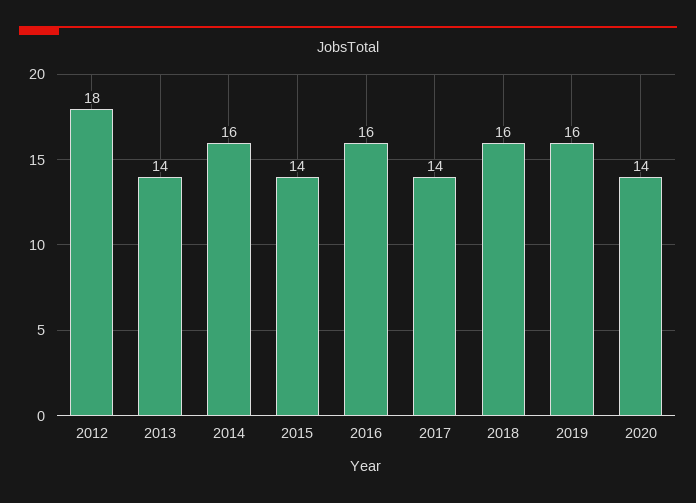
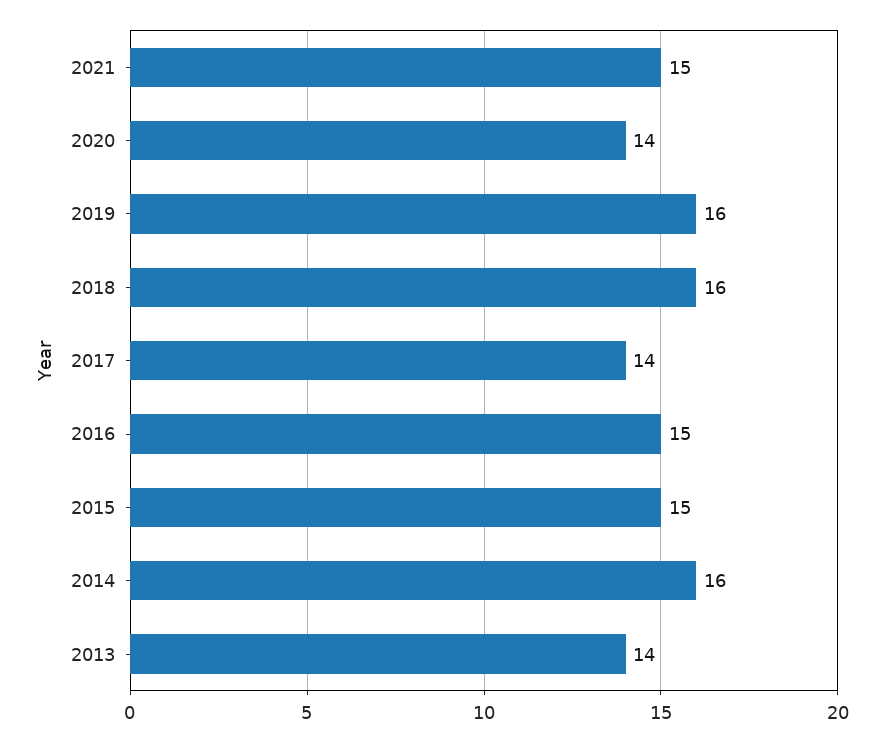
2012: 18 -> none
2015: 14 -> 15
2016: 16 -> 15
2021: none -> 15

